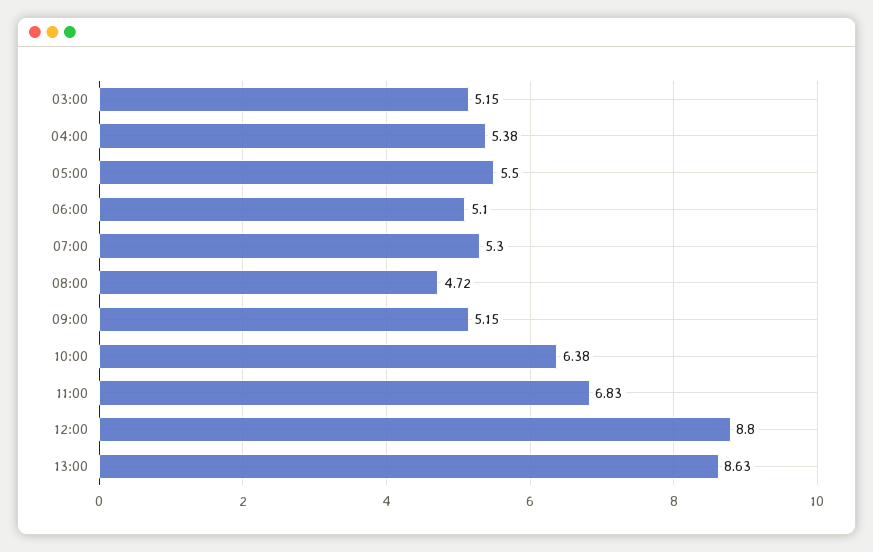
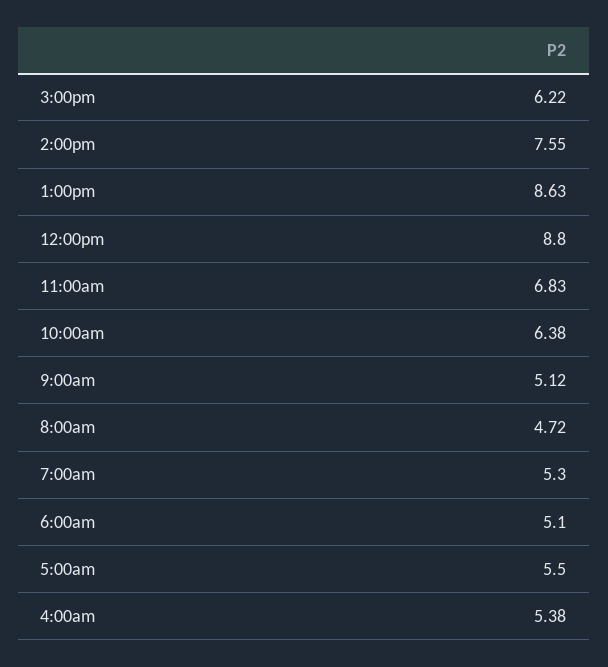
03:00: 5.15 -> none
09:00: 5.15 -> 5.12
3:00pm: none -> 6.22
2:00pm: none -> 7.55

